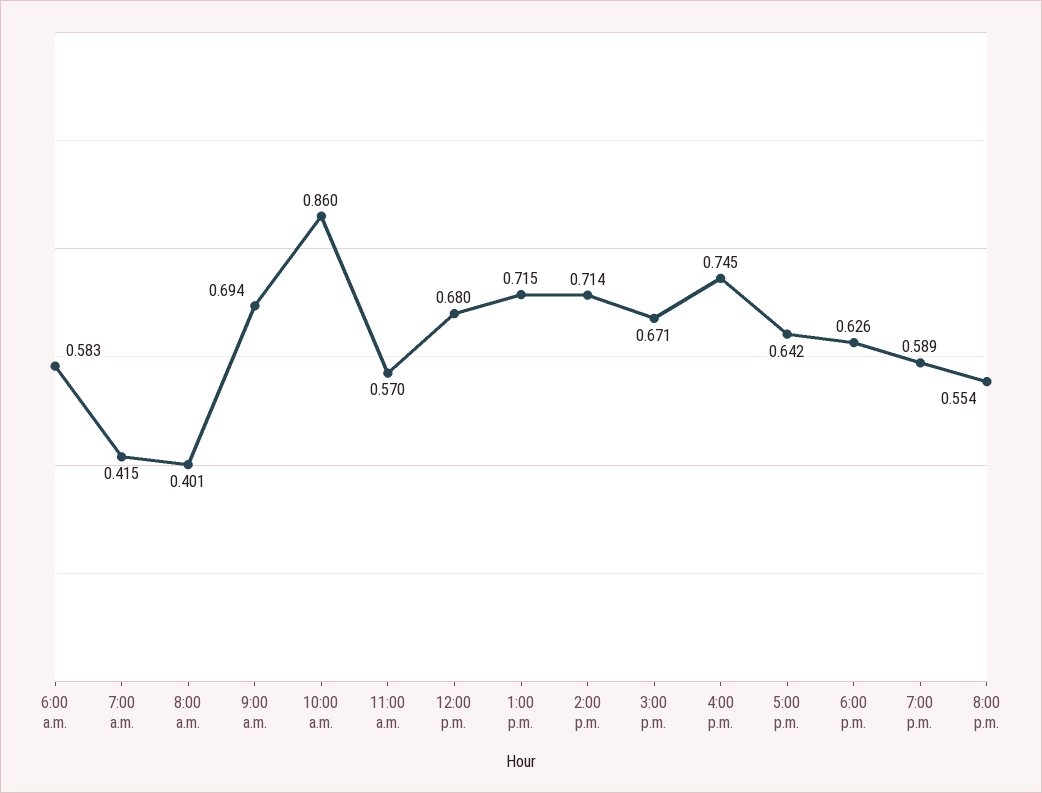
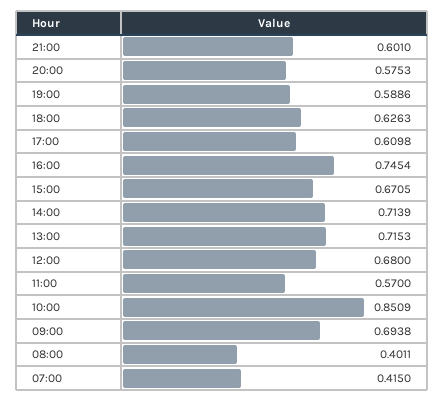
6:00 a.m.: 0.583 -> none
10:00 a.m.: 0.86 -> 0.8509
5:00 p.m.: 0.642 -> 0.6098
8:00 p.m.: 0.554 -> 0.5753
21:00: none -> 0.601

